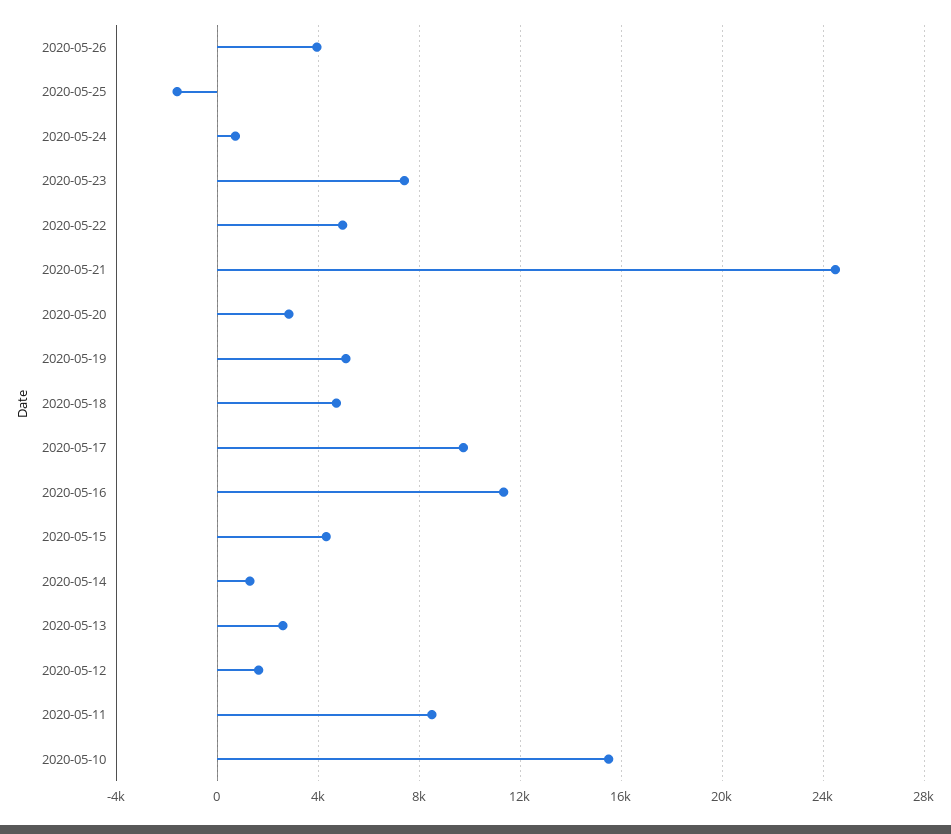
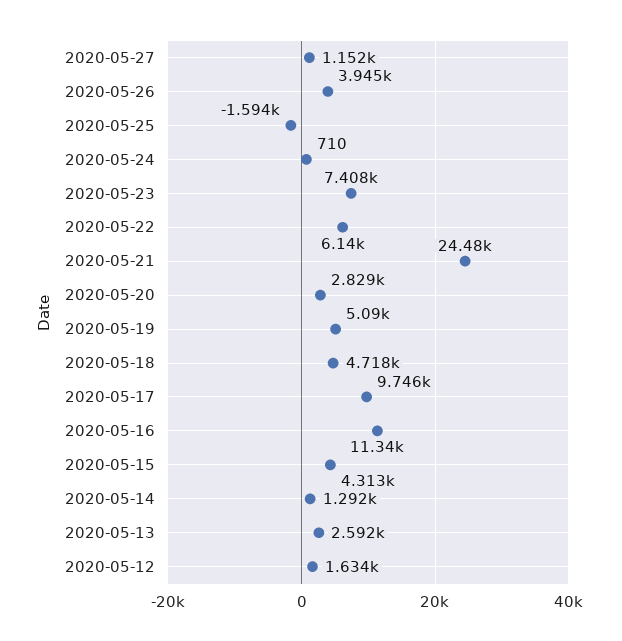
2020-05-22: 5000 -> 6140
2020-05-11: 8500 -> none
2020-05-10: 15500 -> none
2020-05-27: none -> 1152

